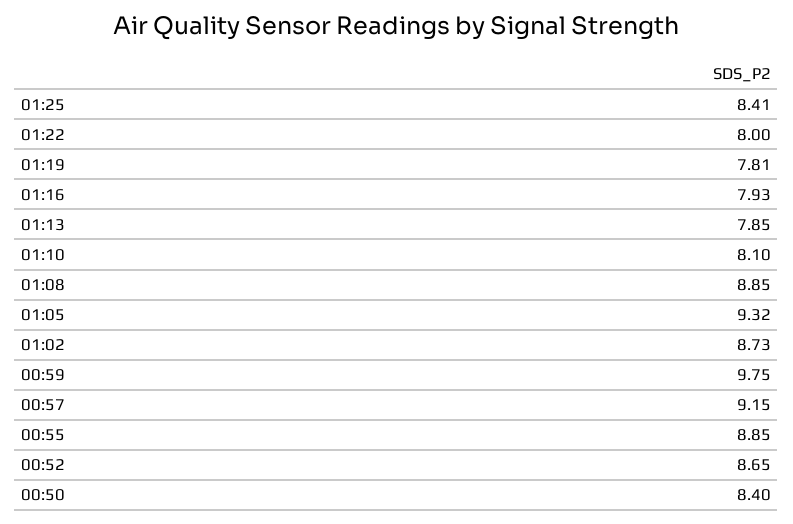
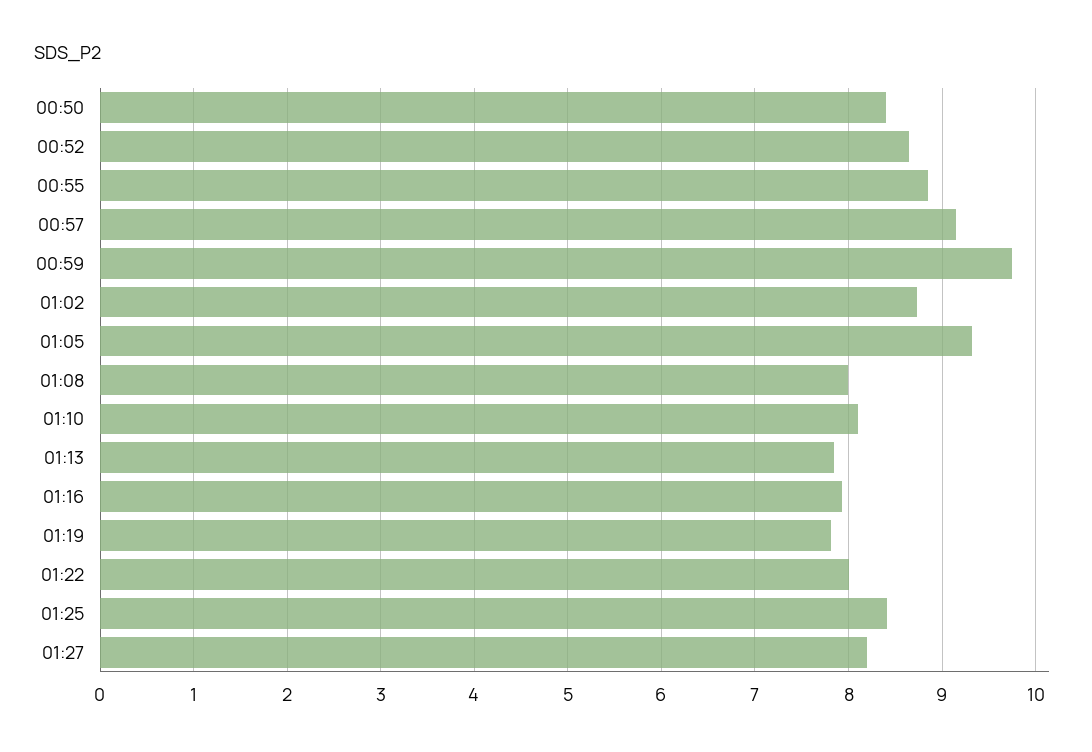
01:08: 8.85 -> 8
01:27: none -> 8.2

